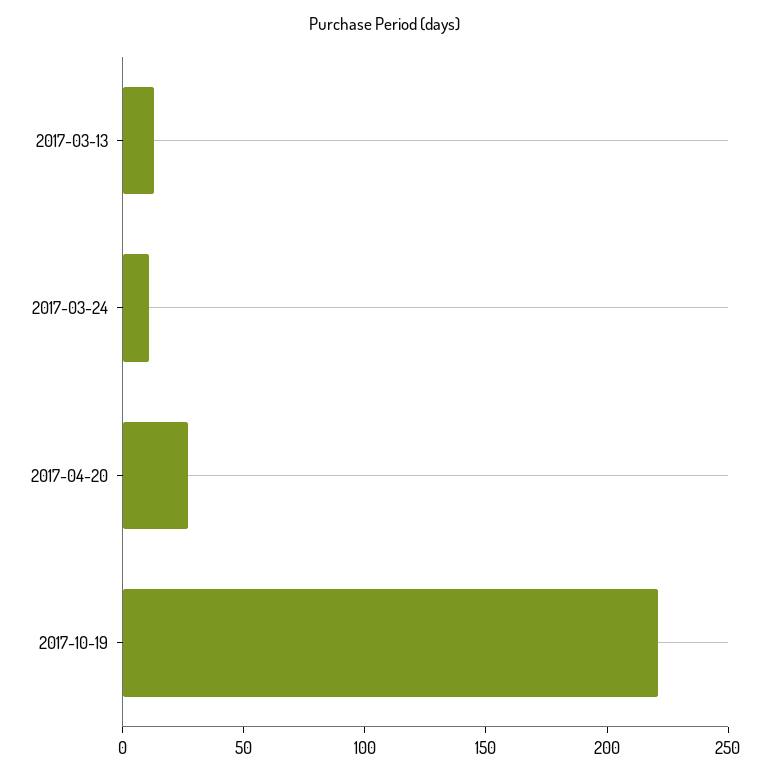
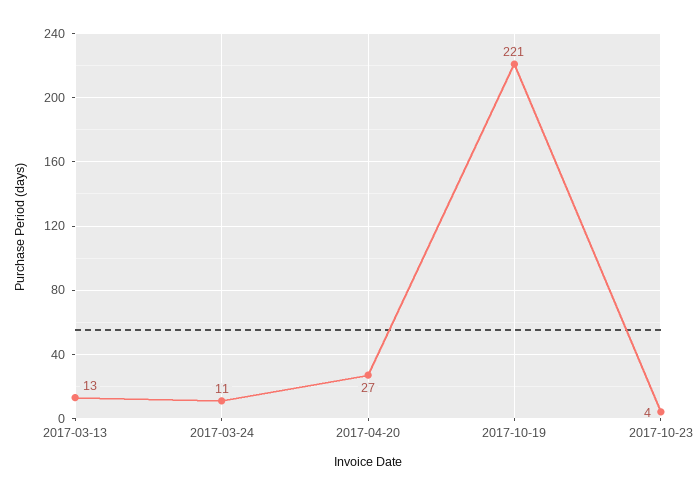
2017-10-23: none -> 4

